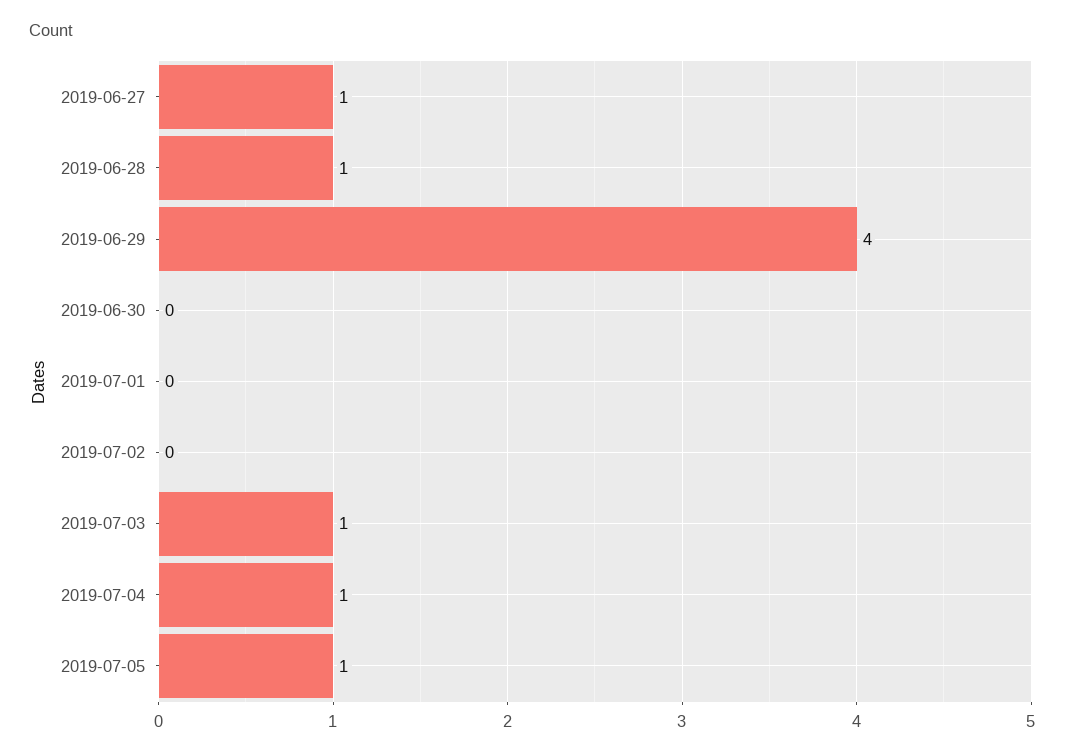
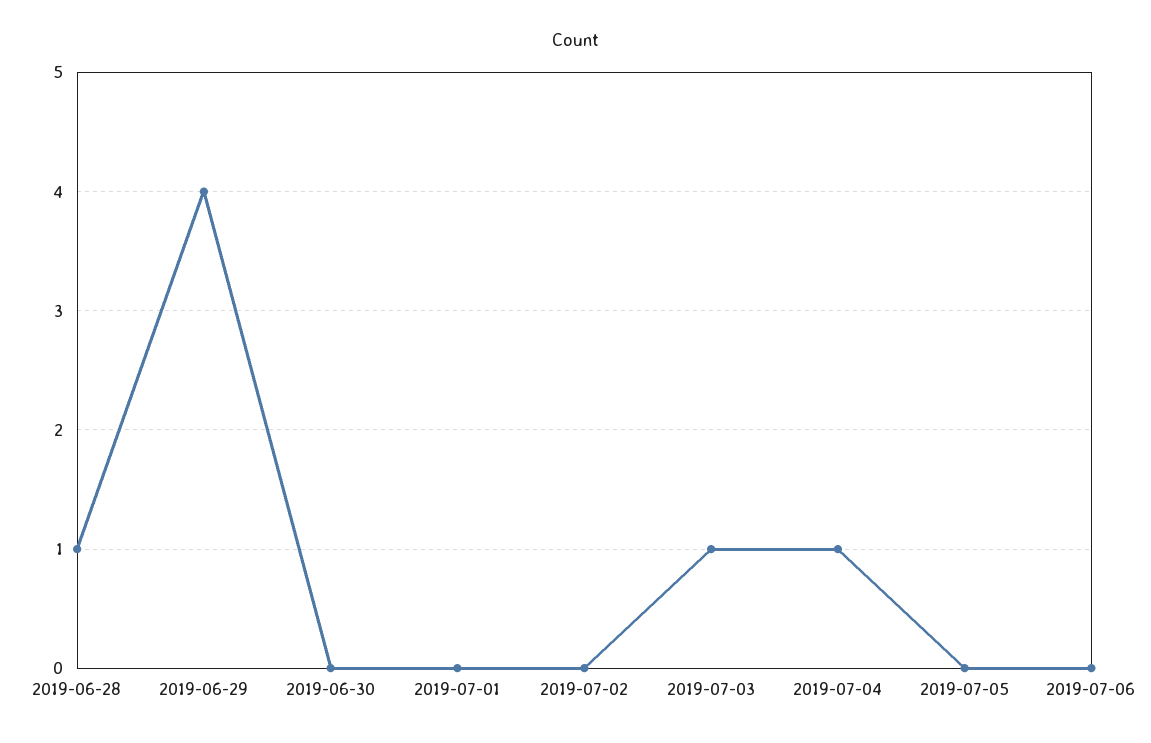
2019-06-27: 1 -> none
2019-07-05: 1 -> 0
2019-07-06: none -> 0

